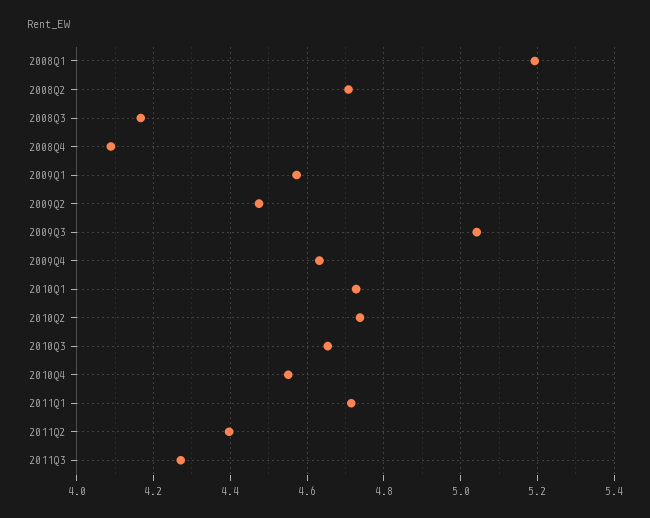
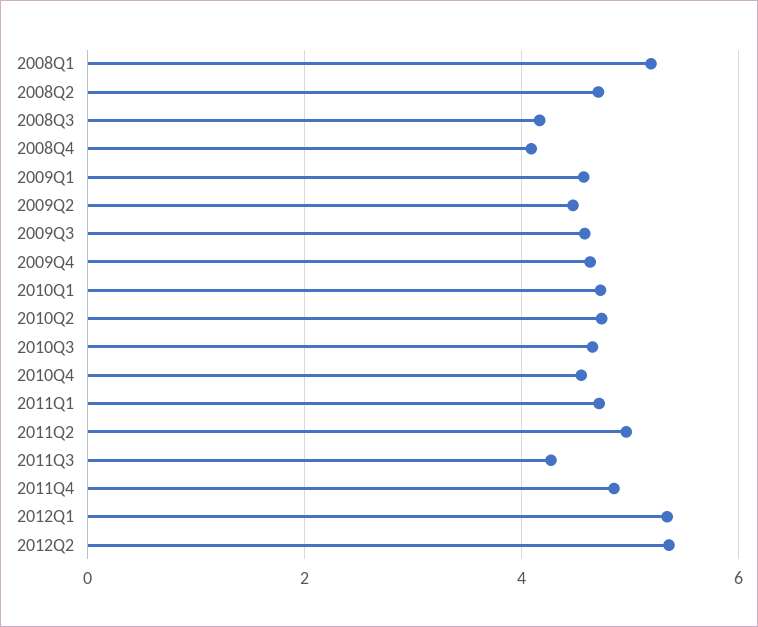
2009Q3: 5.04 -> 4.6
2011Q2: 4.4 -> 5
2011Q4: none -> 4.8
2012Q1: none -> 5.4
2012Q2: none -> 5.4

